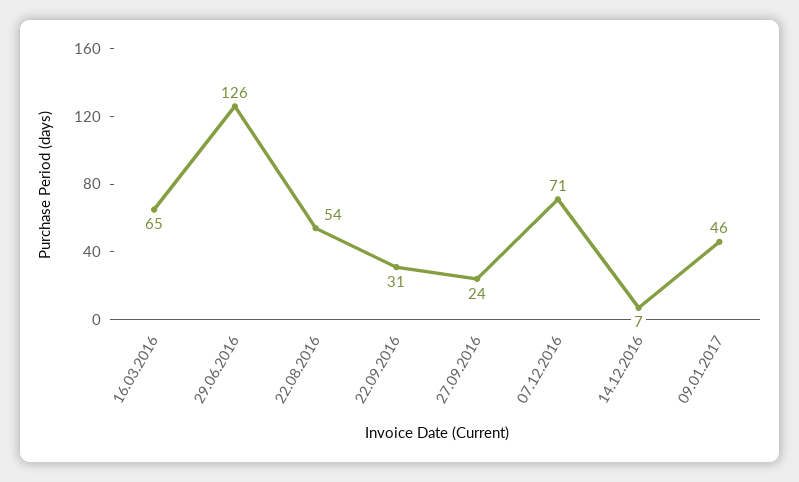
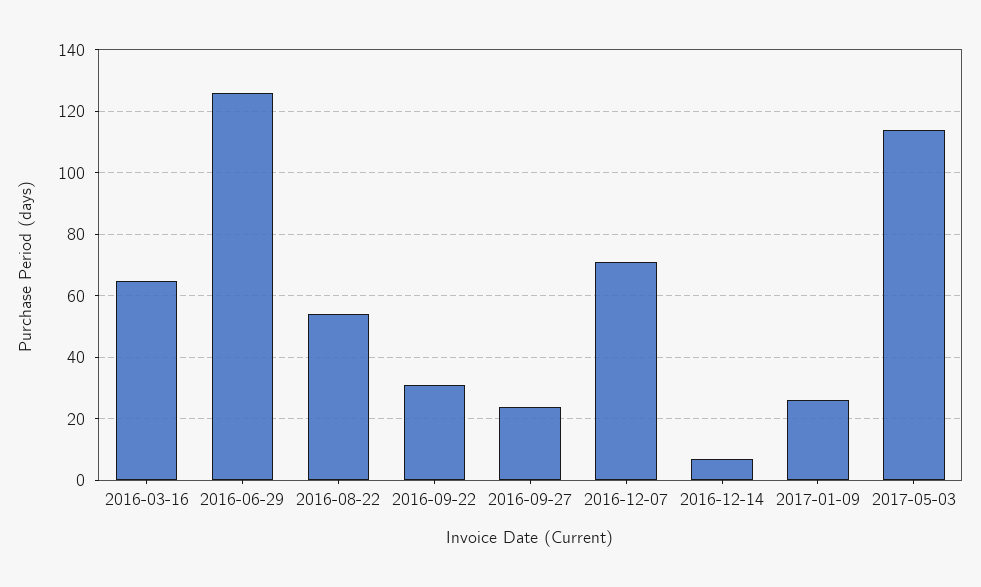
09.01.2017: 46 -> 25
2017-05-03: none -> 115

